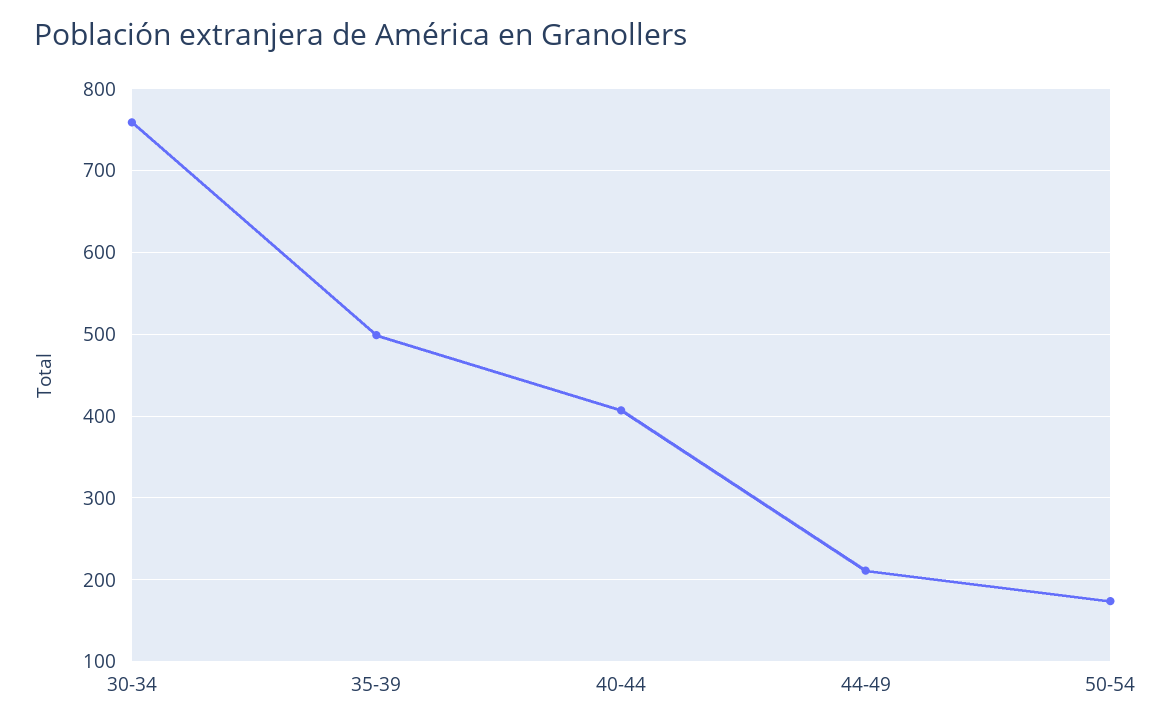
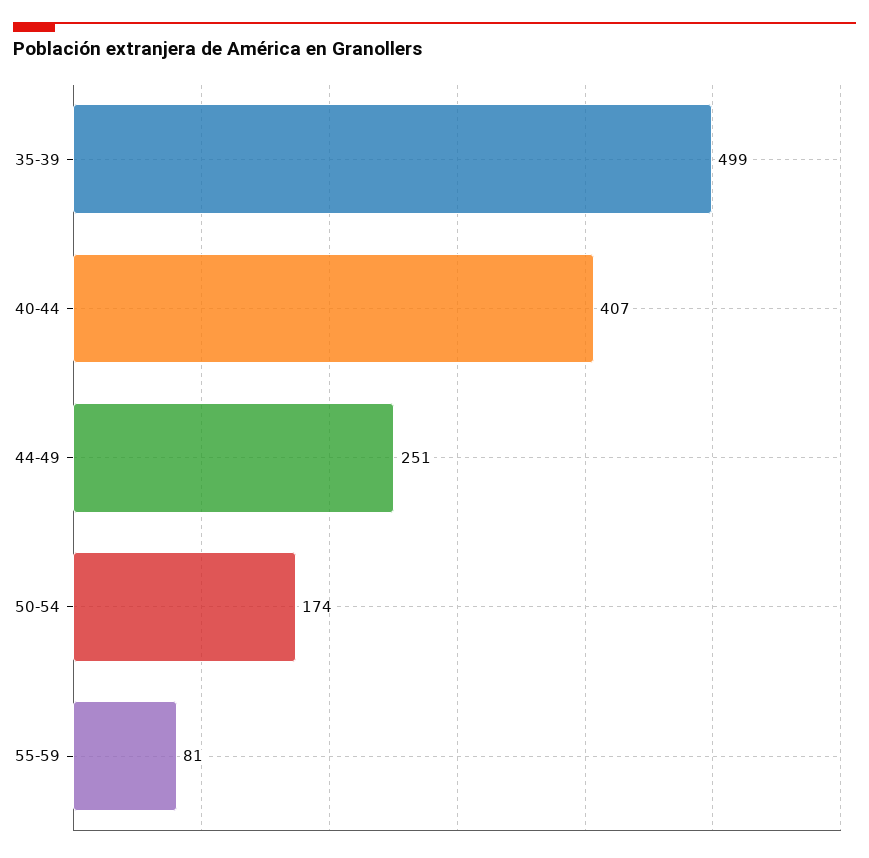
30-34: 760 -> none
44-49: 210 -> 251
55-59: none -> 81

